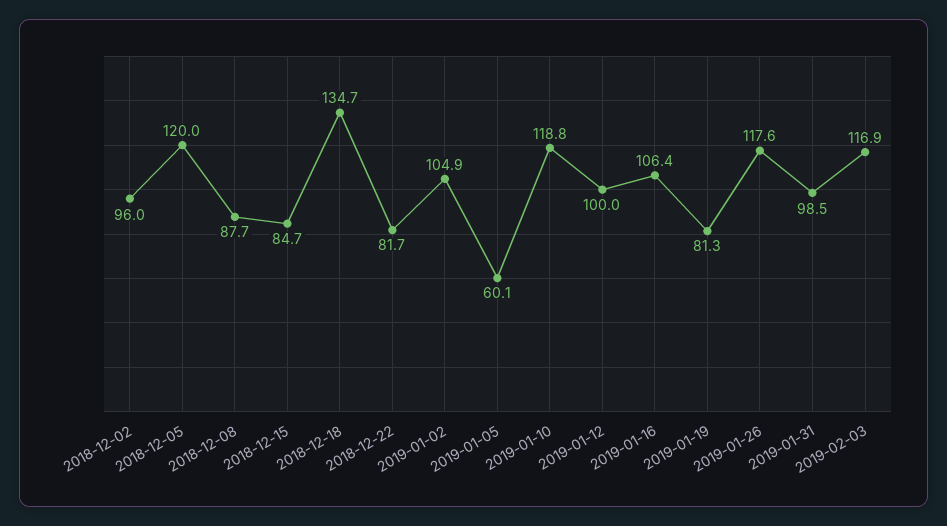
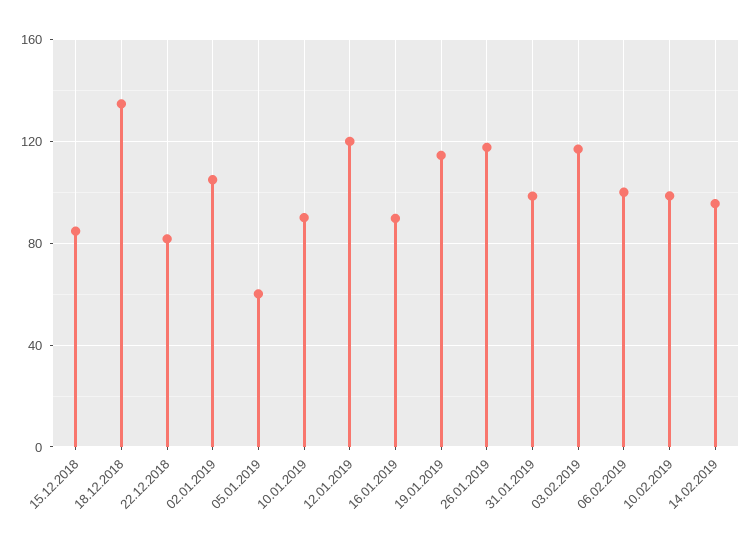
2018-12-02: 96 -> none
2018-12-05: 120 -> none
2018-12-08: 87.7 -> none
2019-01-10: 118.8 -> 90
2019-01-12: 100 -> 120
2019-01-16: 106.4 -> 90
2019-01-19: 81.3 -> 115
06.02.2019: none -> 100
10.02.2019: none -> 100
14.02.2019: none -> 95

